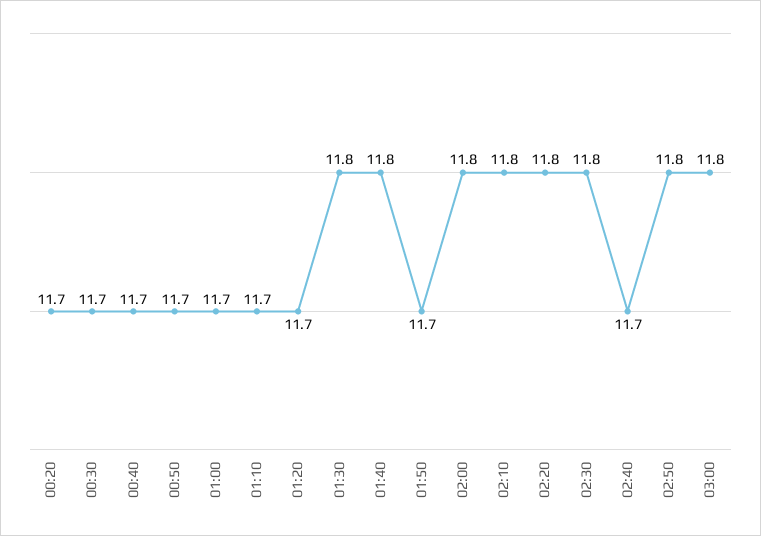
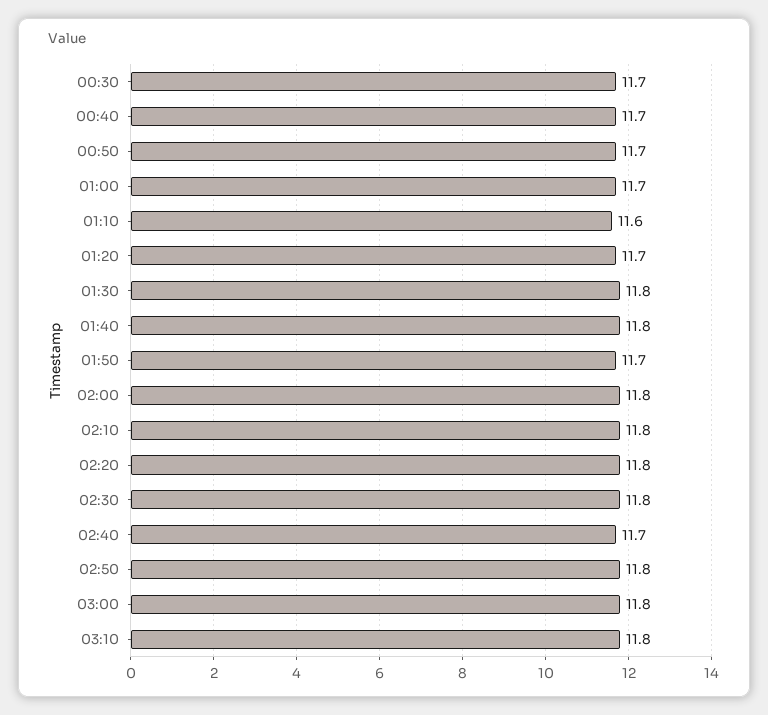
00:20: 11.7 -> none
01:10: 11.7 -> 11.6
03:10: none -> 11.8

